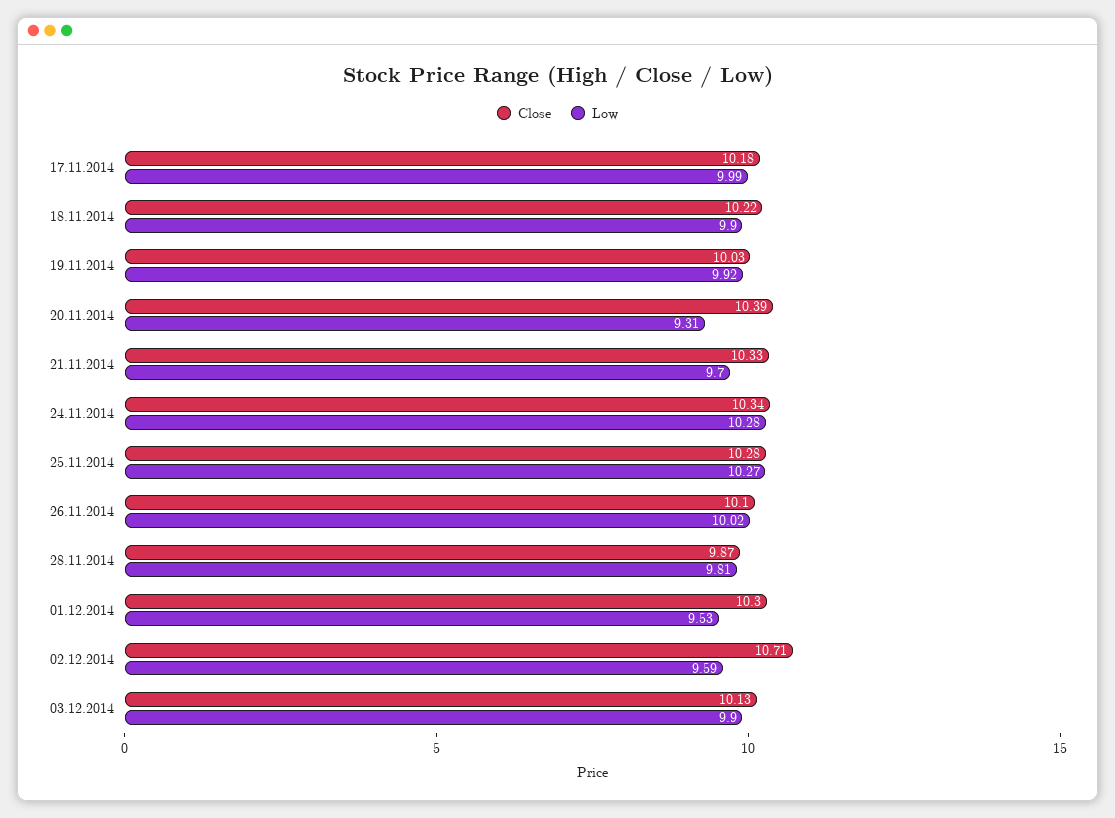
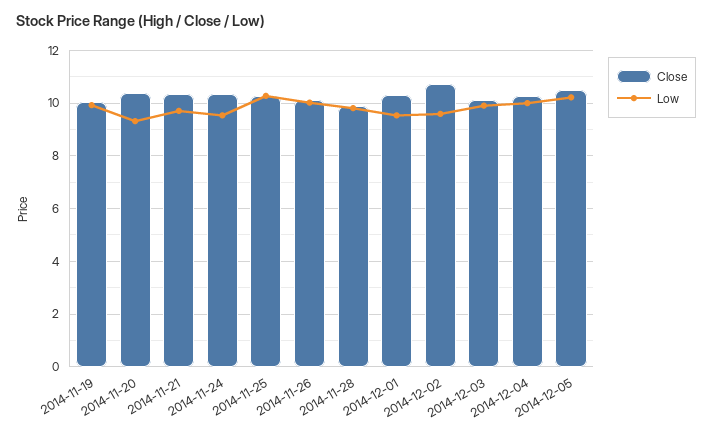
Close, 17.11.2014: 10.18 -> none
Low, 17.11.2014: 9.99 -> none
Close, 18.11.2014: 10.22 -> none
Low, 18.11.2014: 9.9 -> none
Low, 24.11.2014: 10.28 -> 9.5
Close, 2014-12-04: none -> 10.25
Low, 2014-12-04: none -> 10
Close, 2014-12-05: none -> 10.5
Low, 2014-12-05: none -> 10.25

